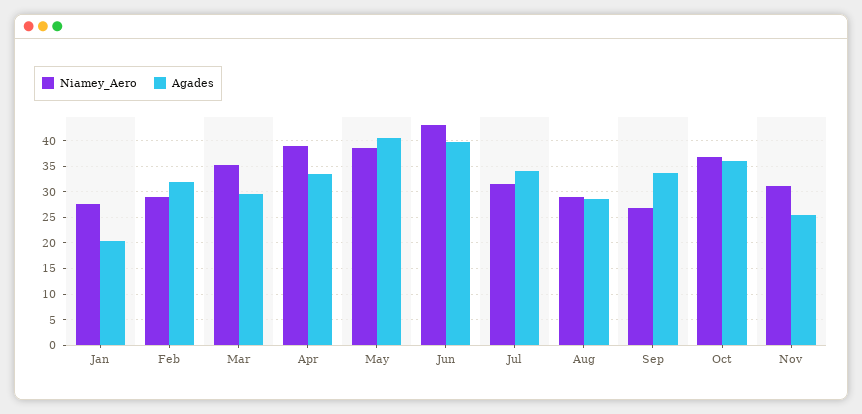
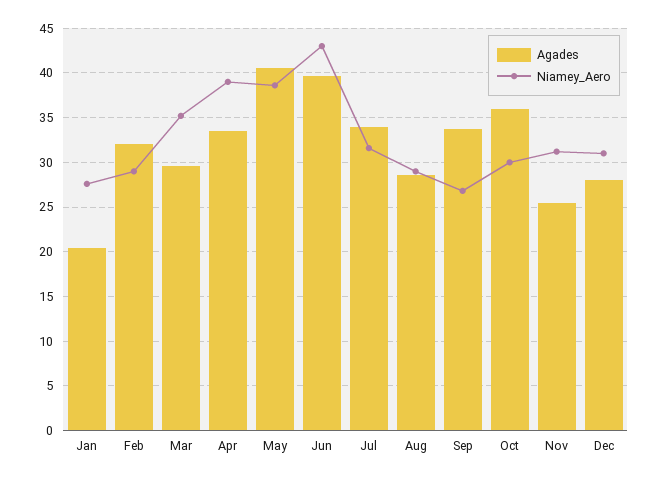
Niamey_Aero, Oct: 37.5 -> 30
Agades, Dec: none -> 28
Niamey_Aero, Dec: none -> 31

